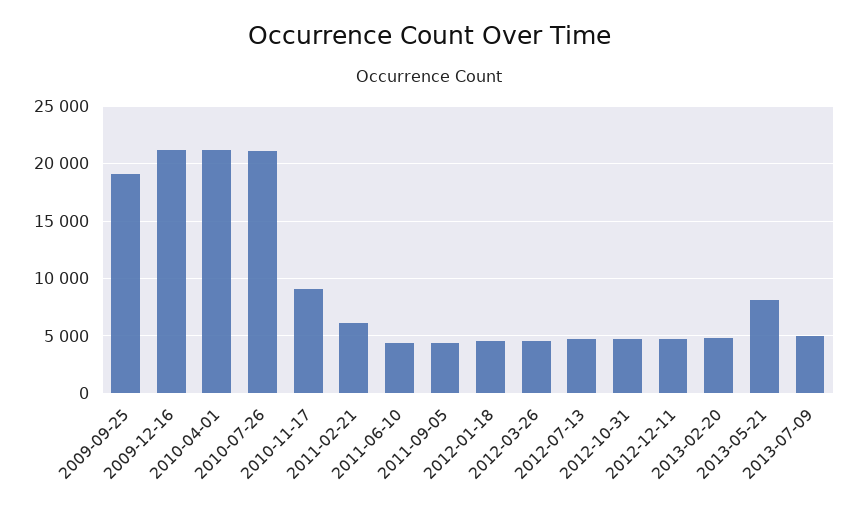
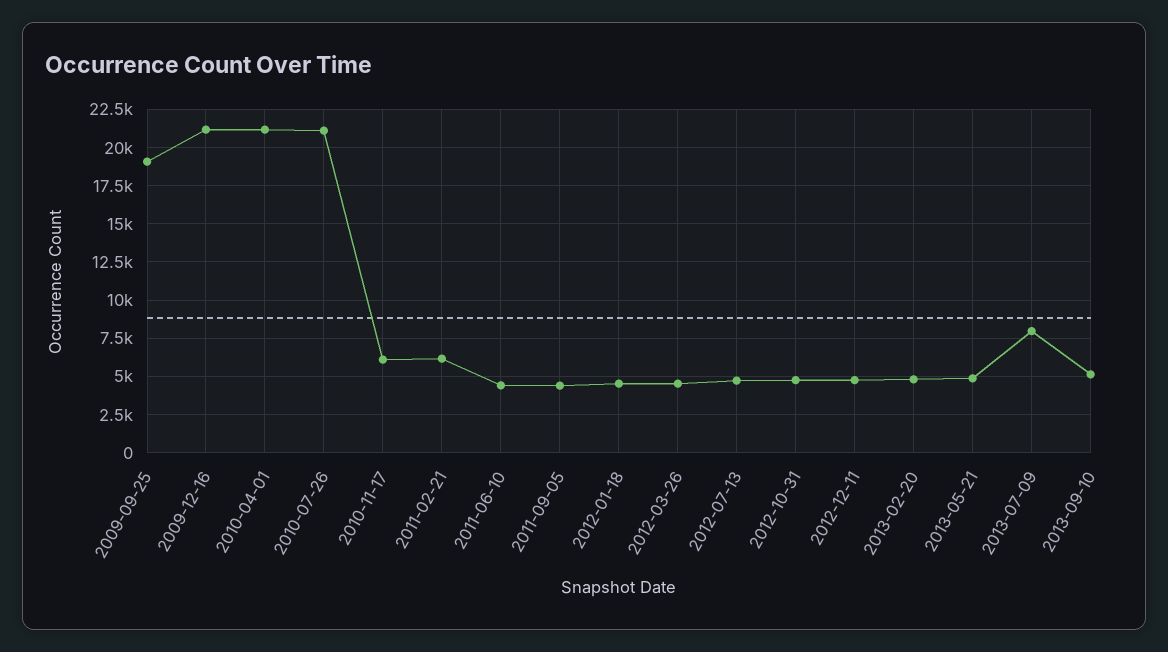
2010-11-17: 9000 -> 6000
2013-05-21: 8000 -> 5000
2013-07-09: 5000 -> 8000
2013-09-10: none -> 5000

